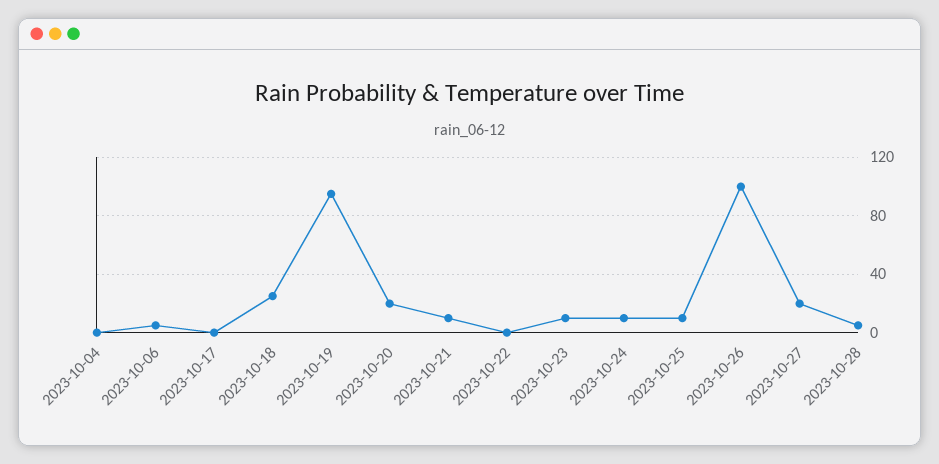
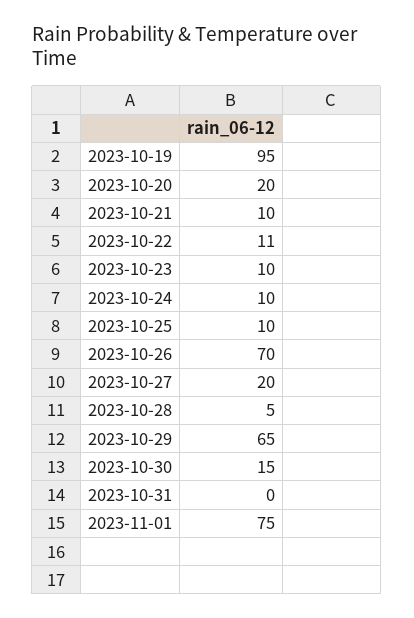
2023-10-04: 0 -> none
2023-10-06: 5 -> none
2023-10-17: 0 -> none
2023-10-18: 25 -> none
2023-10-22: 0 -> 11
2023-10-26: 100 -> 70
2023-10-29: none -> 65
2023-10-30: none -> 15
2023-10-31: none -> 0
2023-11-01: none -> 75

